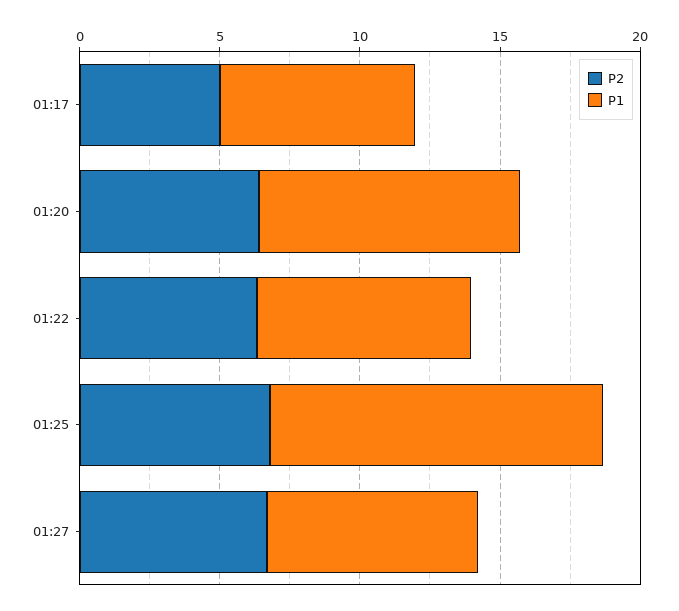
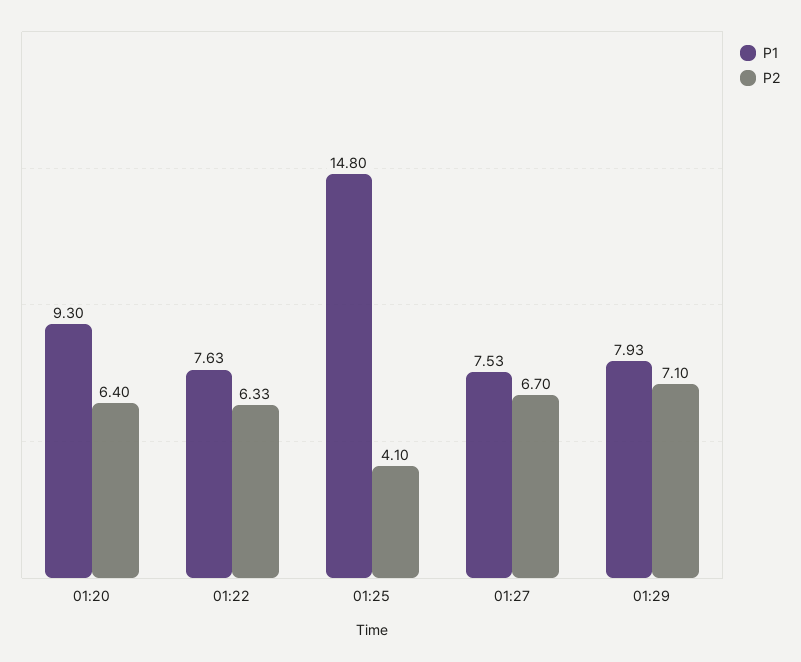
P2, 01:17: 5 -> none
P1, 01:17: 7 -> none
P2, 01:25: 7 -> 4.1
P1, 01:25: 12 -> 14.8
P1, 01:29: none -> 7.93
P2, 01:29: none -> 7.1

